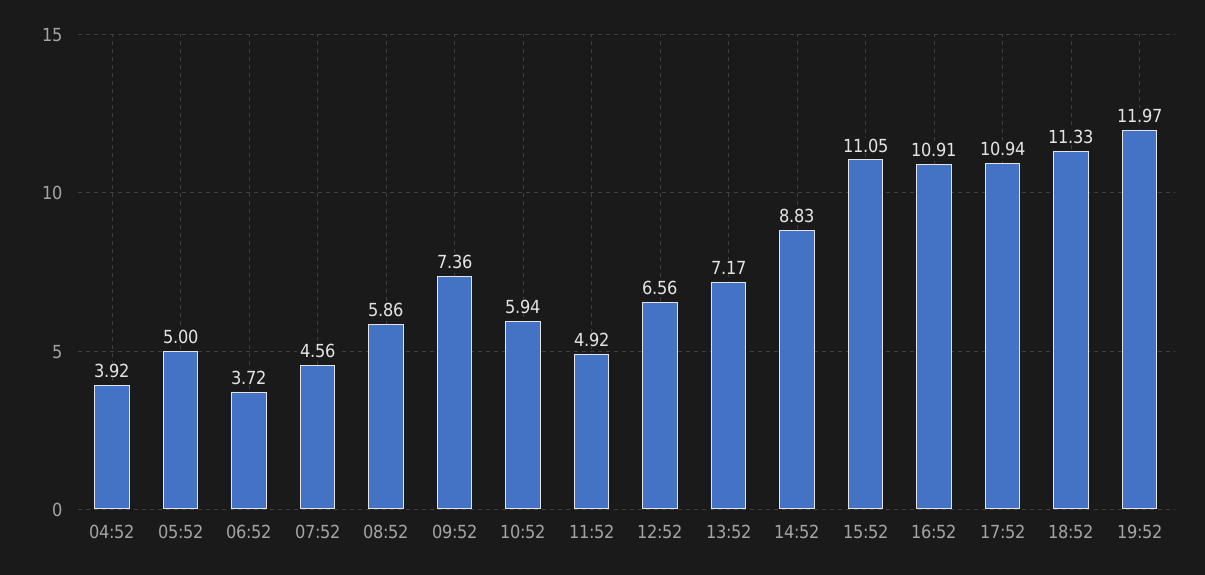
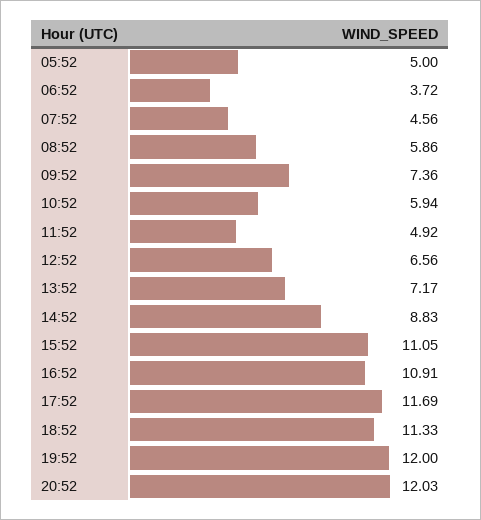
04:52: 3.92 -> none
17:52: 10.94 -> 11.69
19:52: 11.97 -> 12
20:52: none -> 12.03

